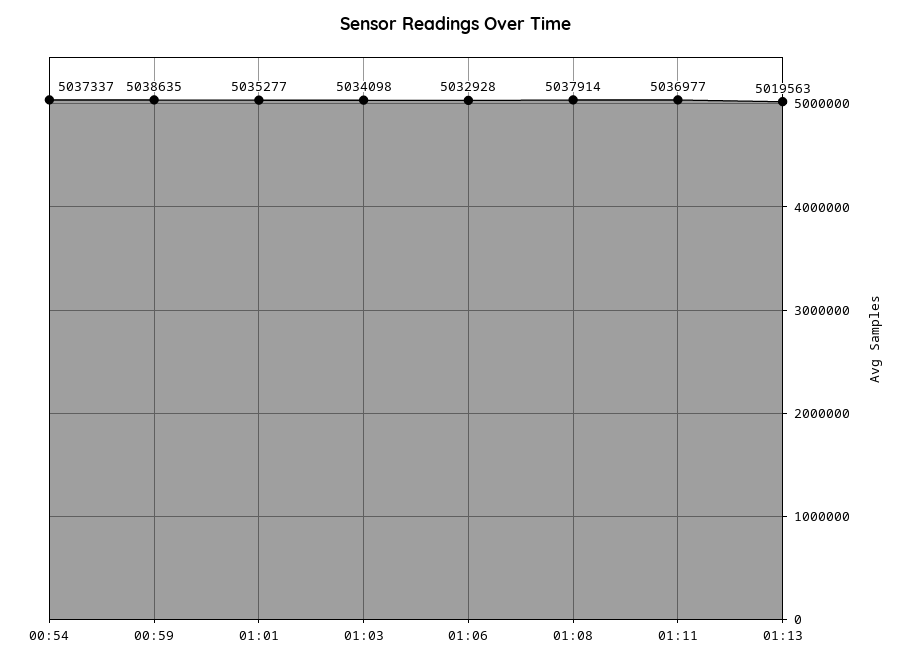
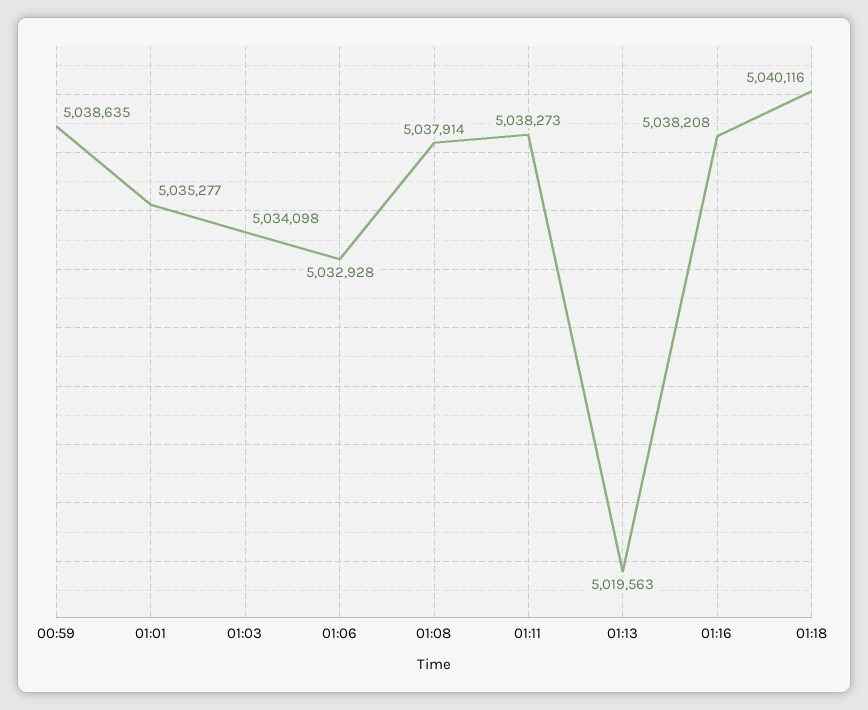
00:54: 5037337 -> none
01:11: 5036977 -> 5038273
01:16: none -> 5038208
01:18: none -> 5040116

